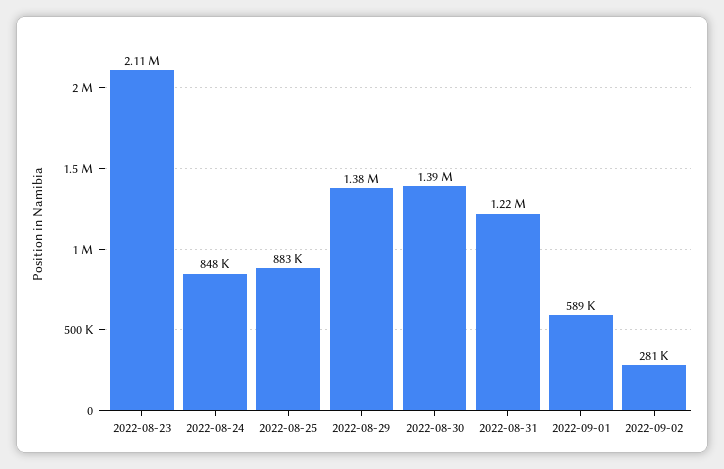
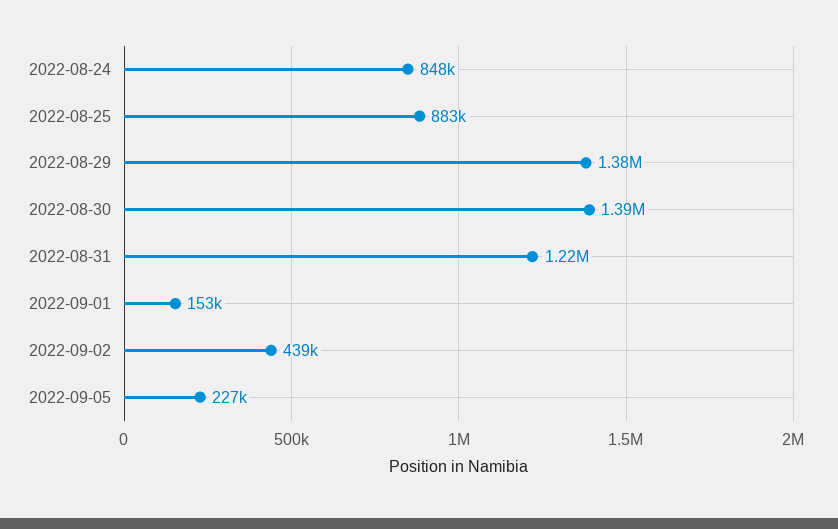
2022-08-23: 2110000 -> none
2022-09-01: 589000 -> 153000
2022-09-02: 281000 -> 439000
2022-09-05: none -> 227000

